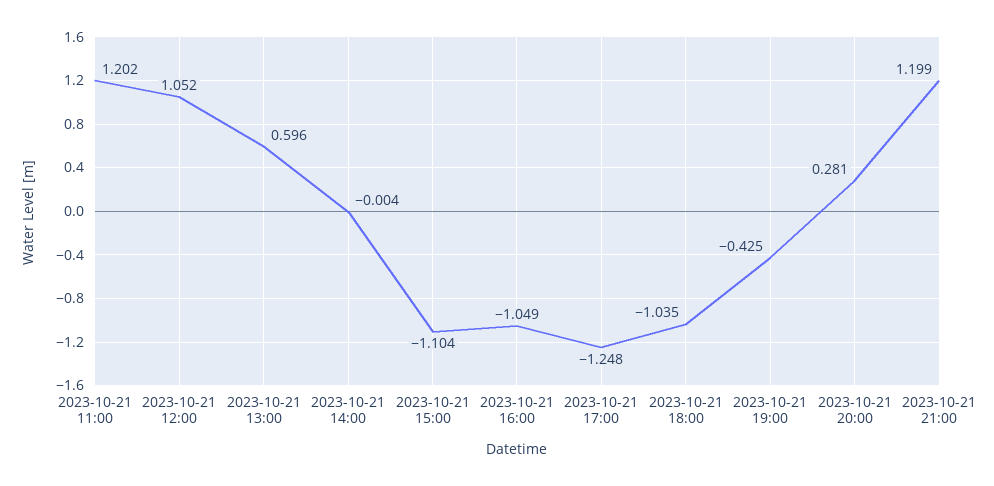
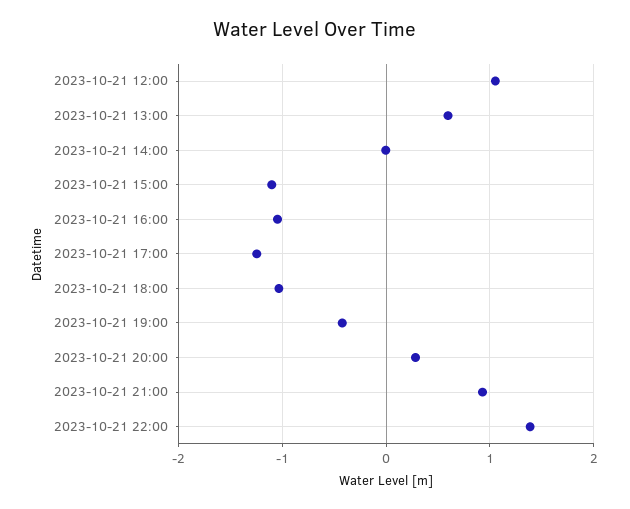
2023-10-21 11:00: 1.202 -> none
2023-10-21 21:00: 1.199 -> 0.9
2023-10-21 22:00: none -> 1.4

